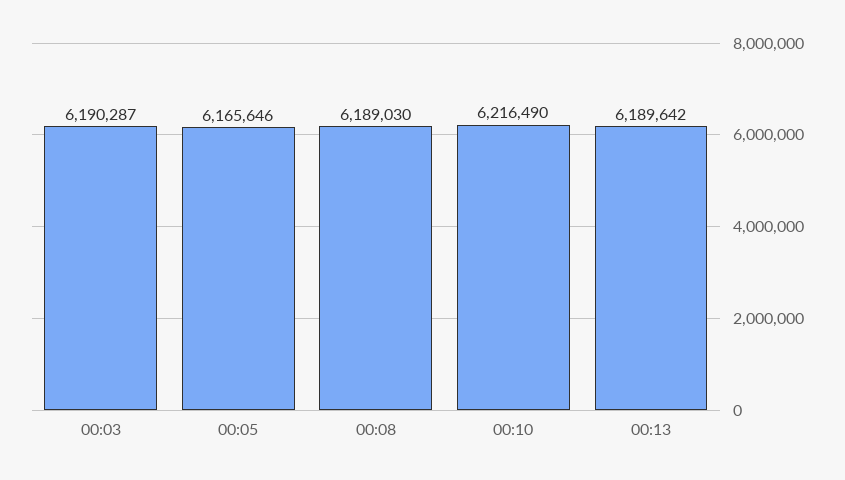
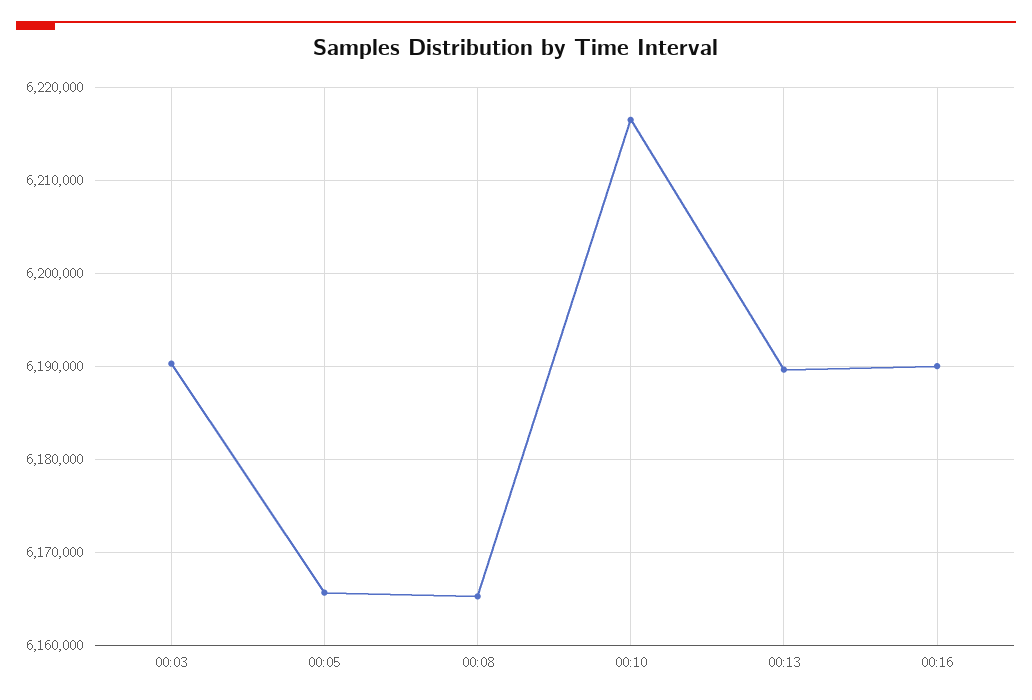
00:08: 6189030 -> 6165000
00:16: none -> 6190000

